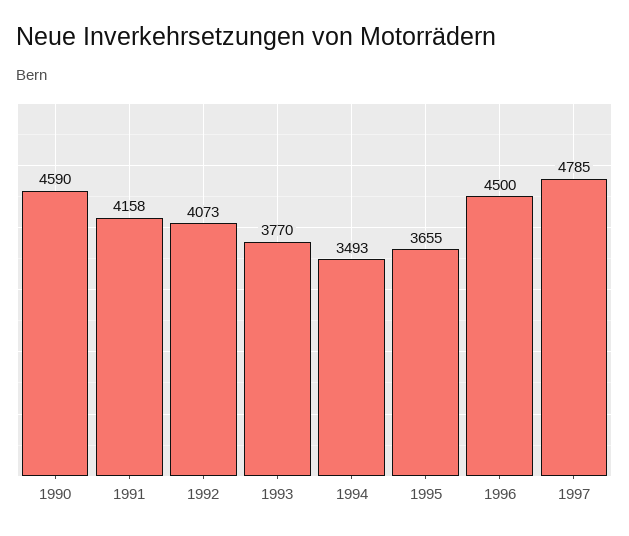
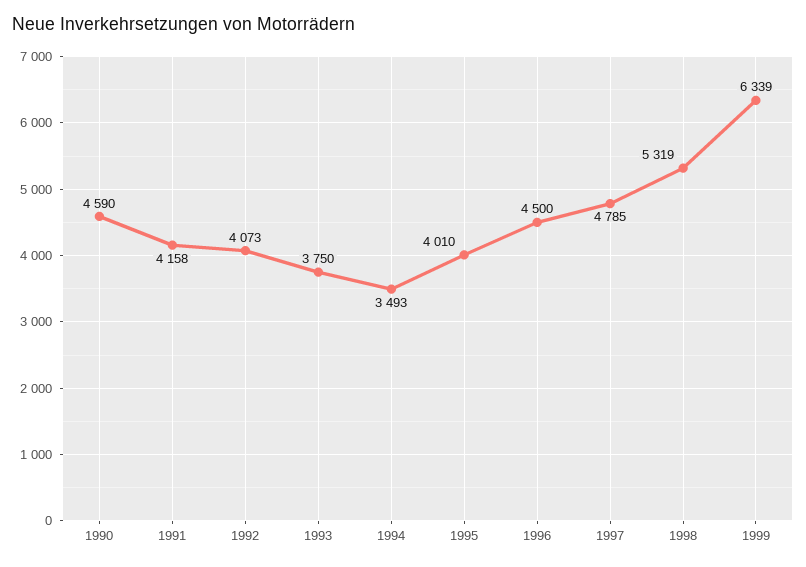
1993: 3770 -> 3750
1995: 3655 -> 4010
1998: none -> 5319
1999: none -> 6339

